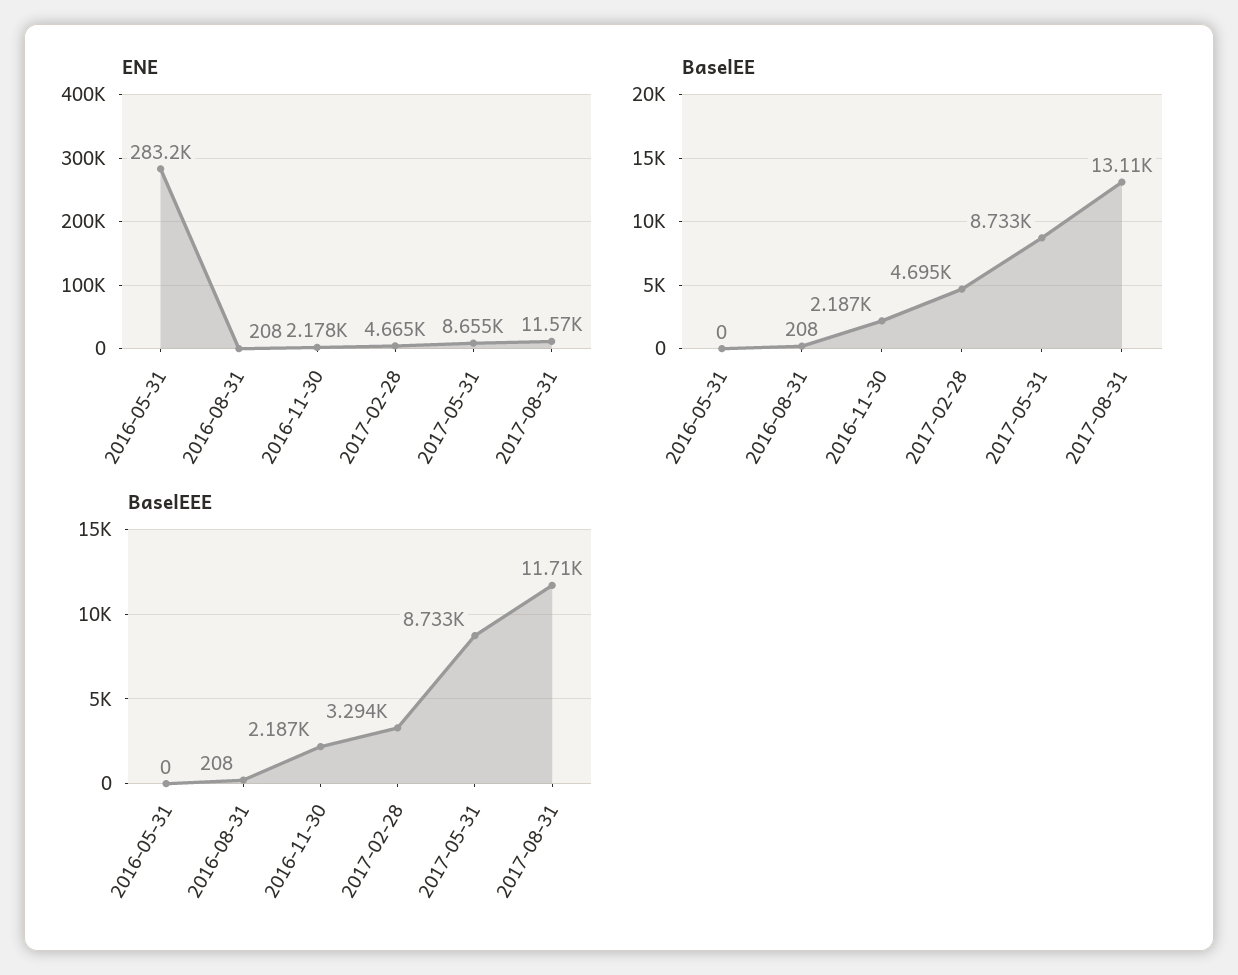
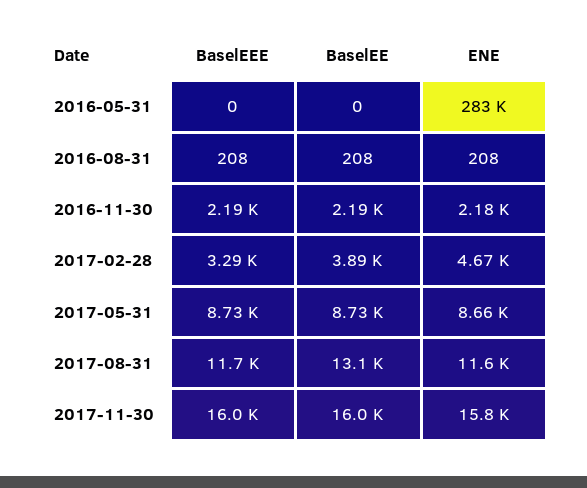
BaselEE, 2017-02-28: 4695 -> 3890
BaselEEE, 2017-11-30: none -> 16000
BaselEE, 2017-11-30: none -> 16000
ENE, 2017-11-30: none -> 15800

